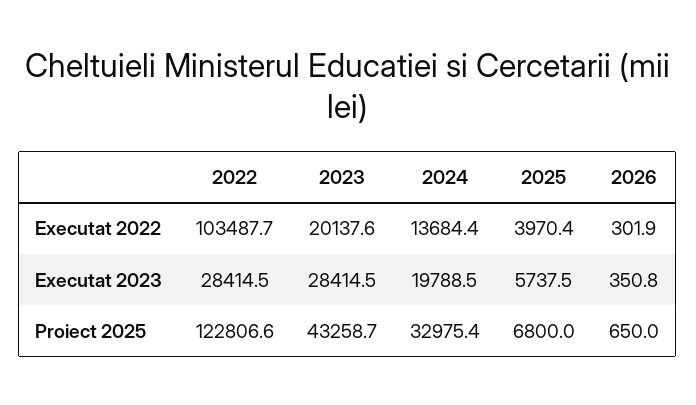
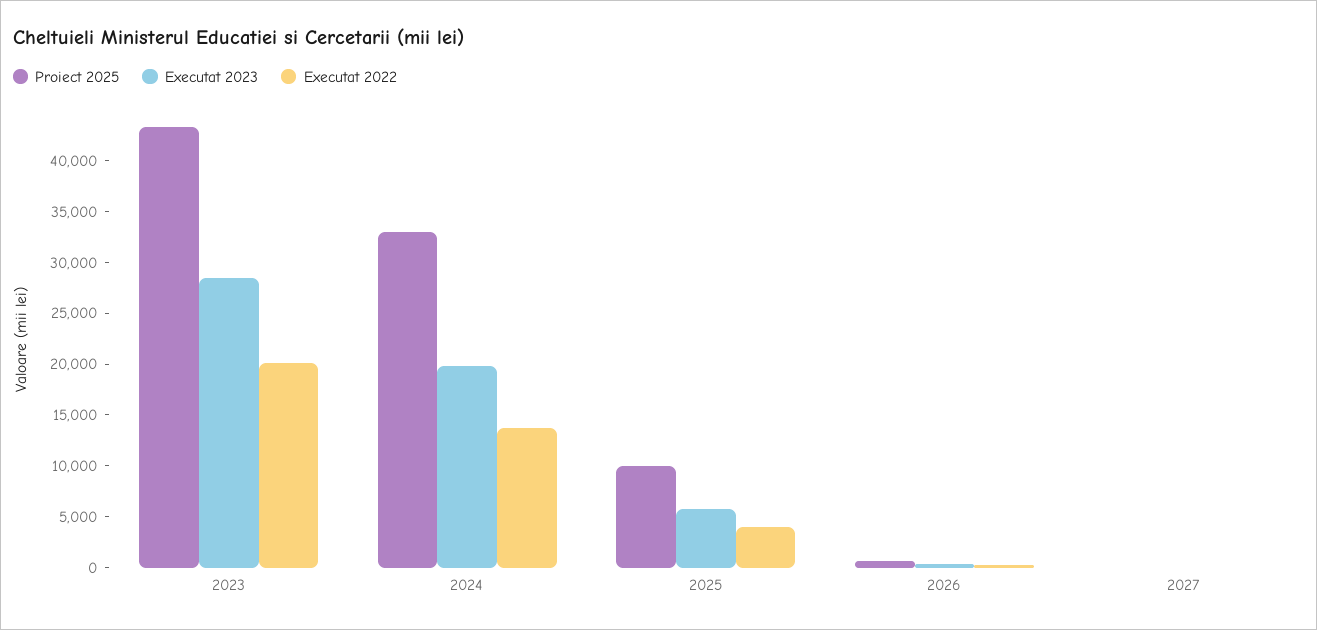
Executat 2022, 2022: 103487.7 -> none
Executat 2023, 2022: 28414.5 -> none
Proiect 2025, 2022: 122806.6 -> none
Proiect 2025, 2025: 6800 -> 10000
Proiect 2025, 2027: none -> 0
Executat 2023, 2027: none -> 0
Executat 2022, 2027: none -> 0

